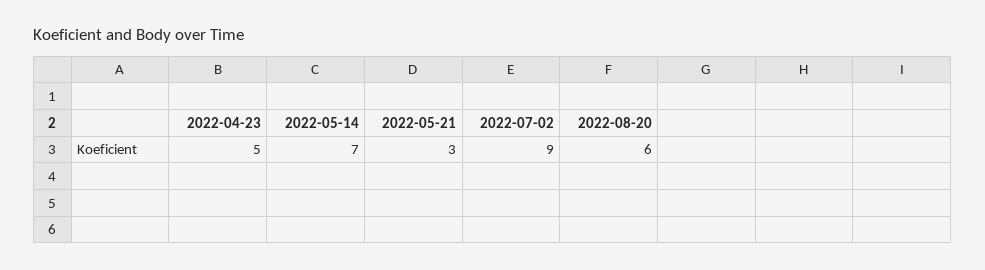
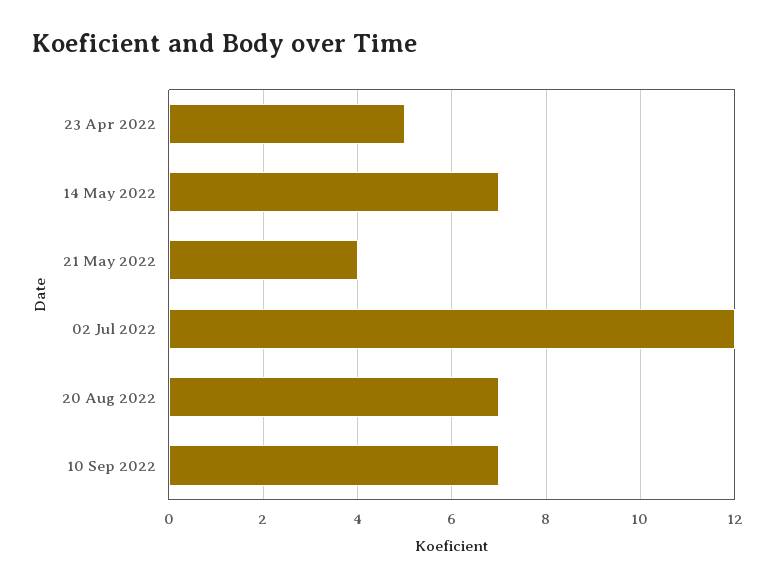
2022-05-21: 3 -> 4
2022-07-02: 9 -> 12
2022-08-20: 6 -> 7
10 Sep 2022: none -> 7

